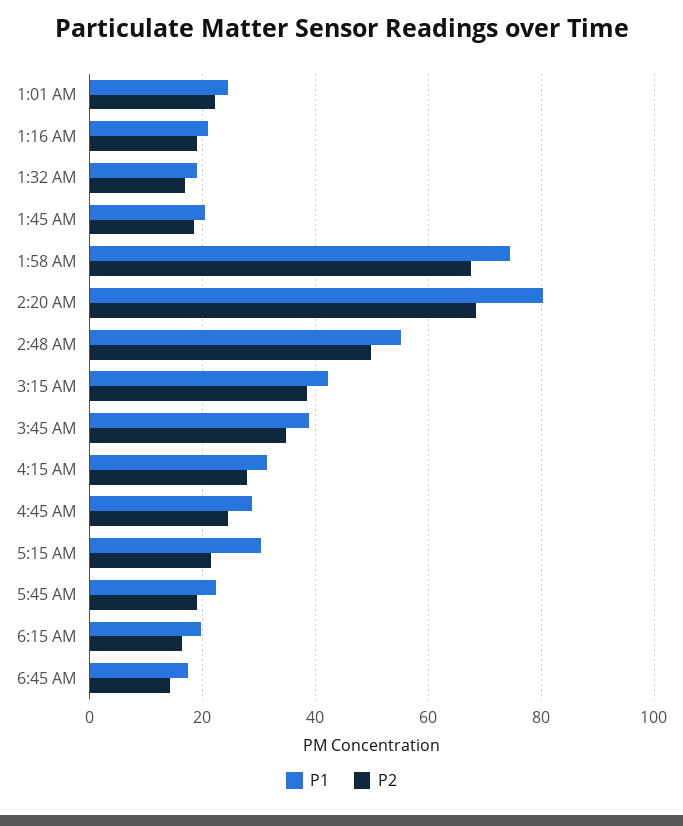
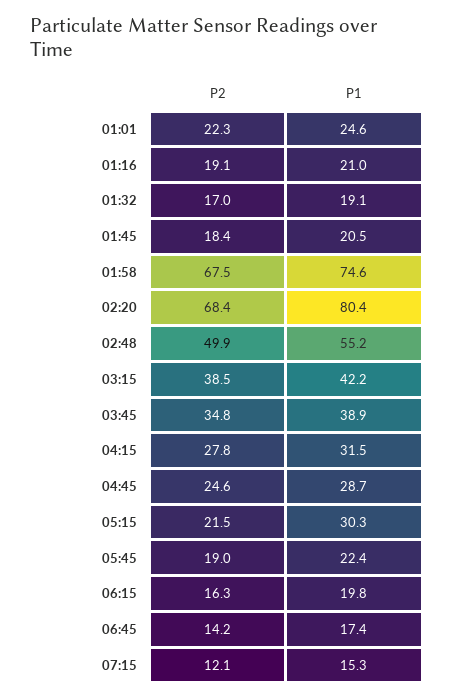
P2, 07:15: none -> 12.1
P1, 07:15: none -> 15.3

